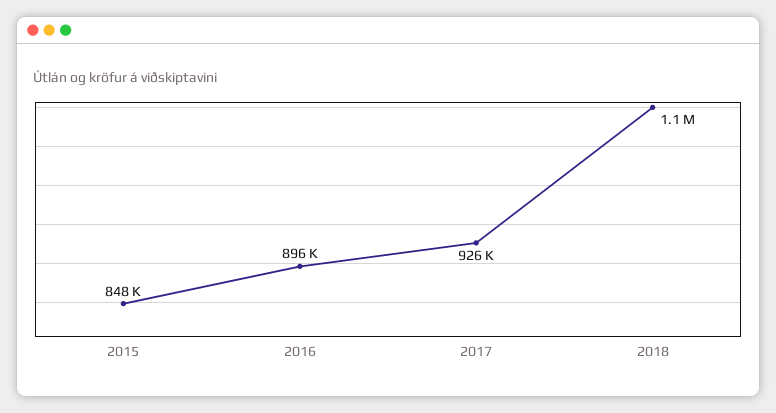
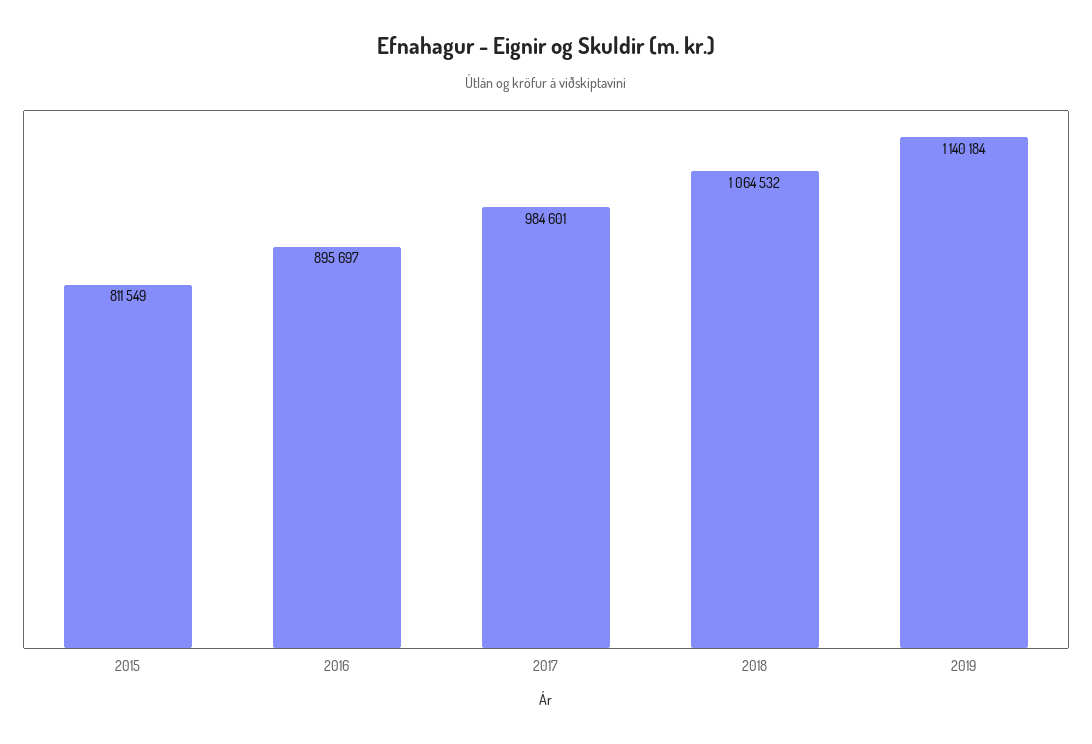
2015: 848000 -> 811549
2017: 926000 -> 984601
2019: none -> 1140184

